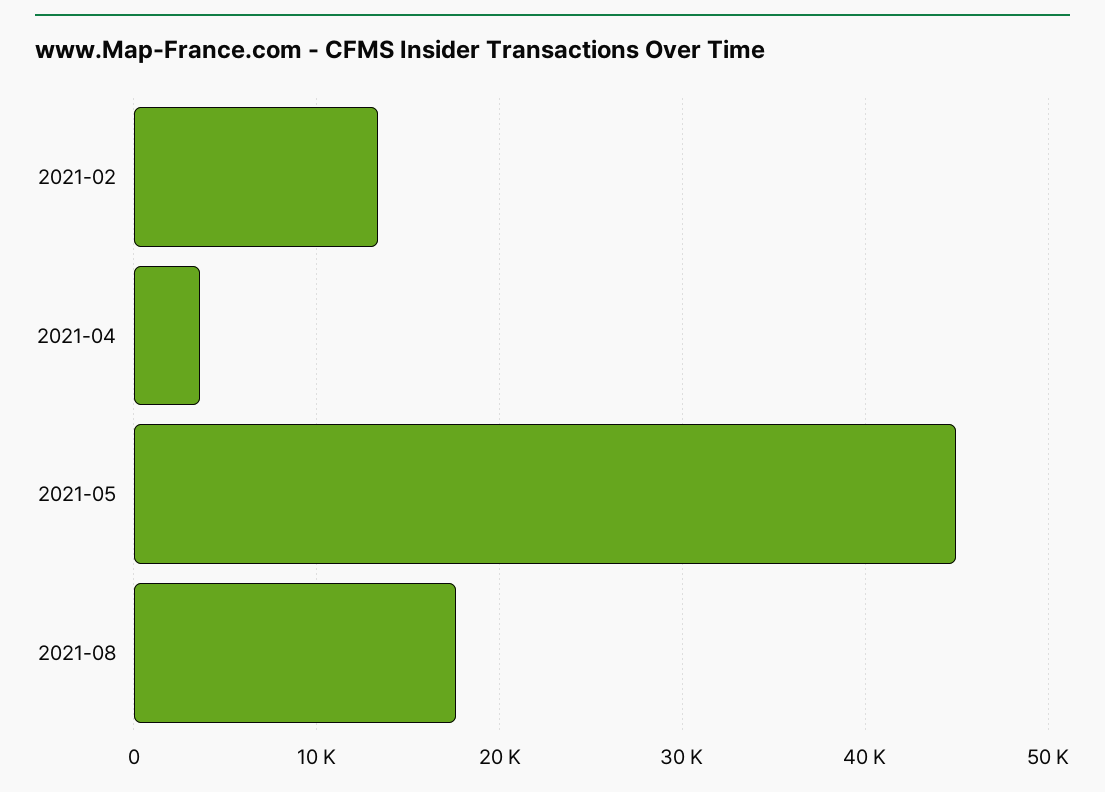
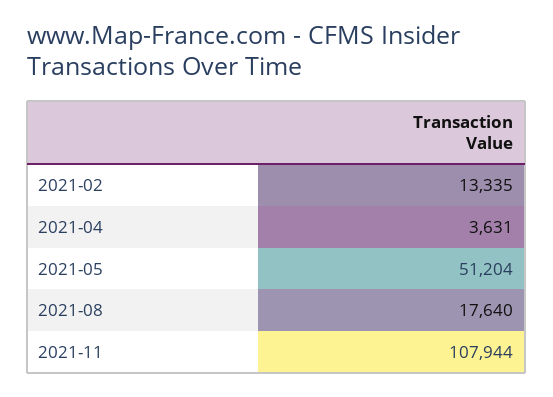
2021-05: 45000 -> 51204
2021-11: none -> 107944

